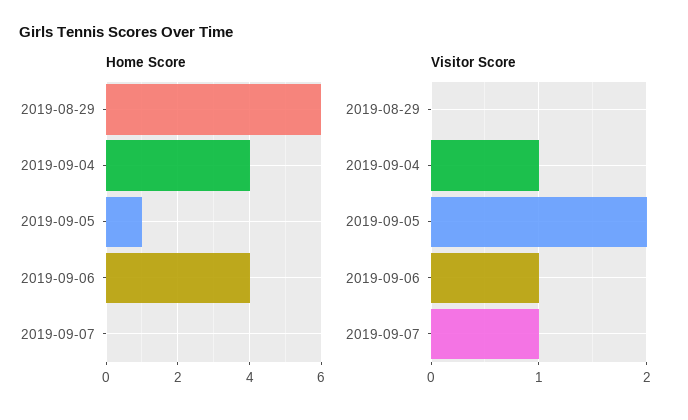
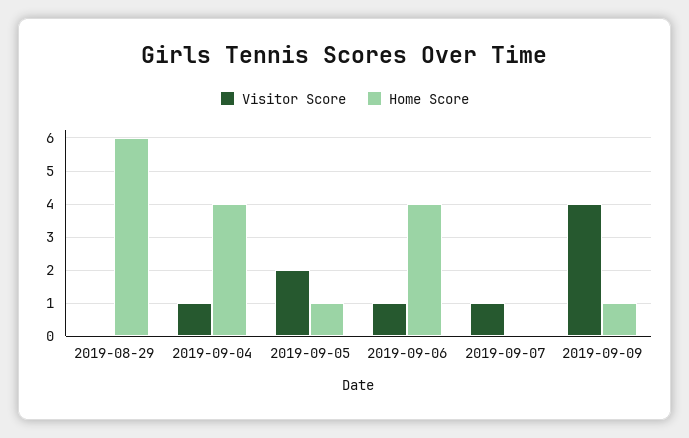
Visitor Score, 2019-09-09: none -> 4
Home Score, 2019-09-09: none -> 1

